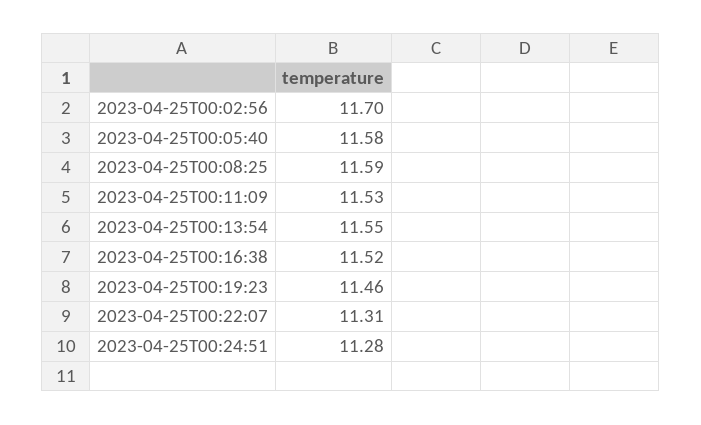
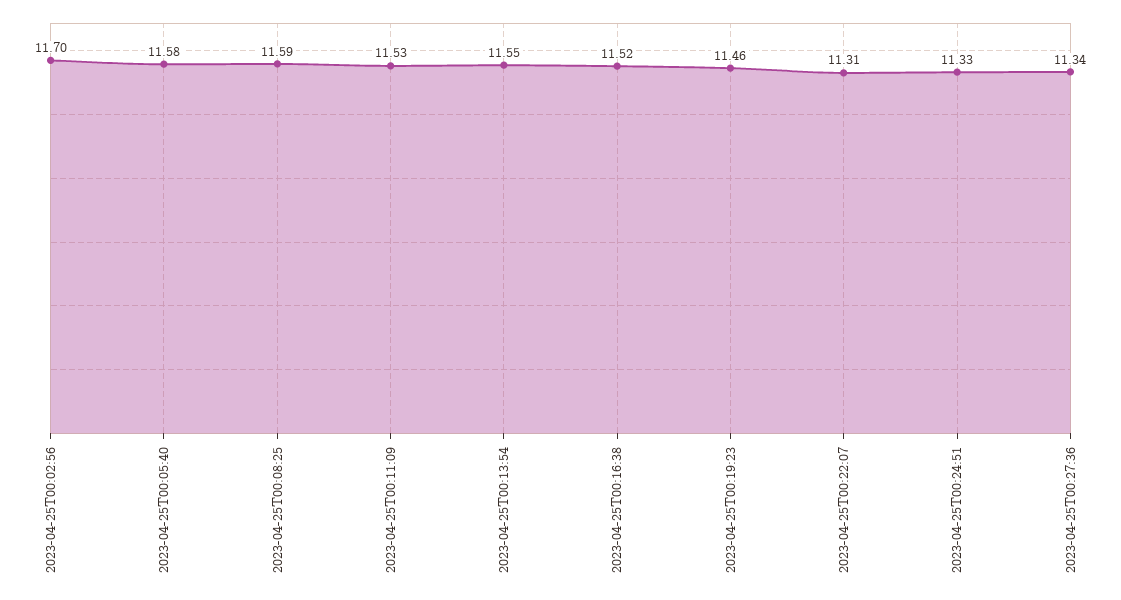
2023-04-25T00:24:51: 11.28 -> 11.33
2023-04-25T00:27:36: none -> 11.34

